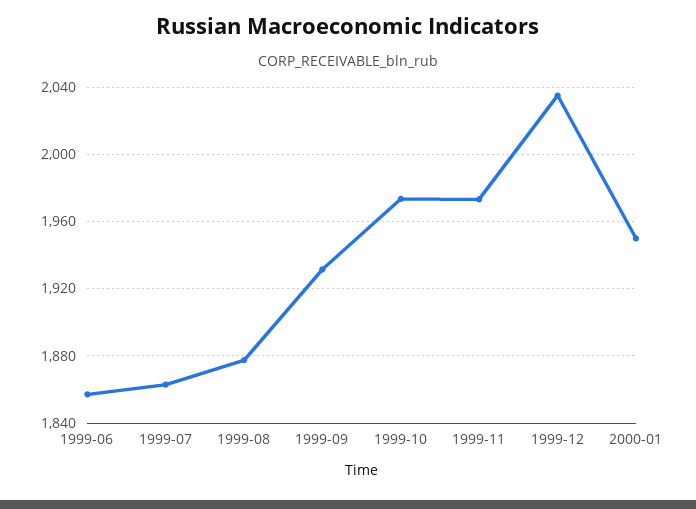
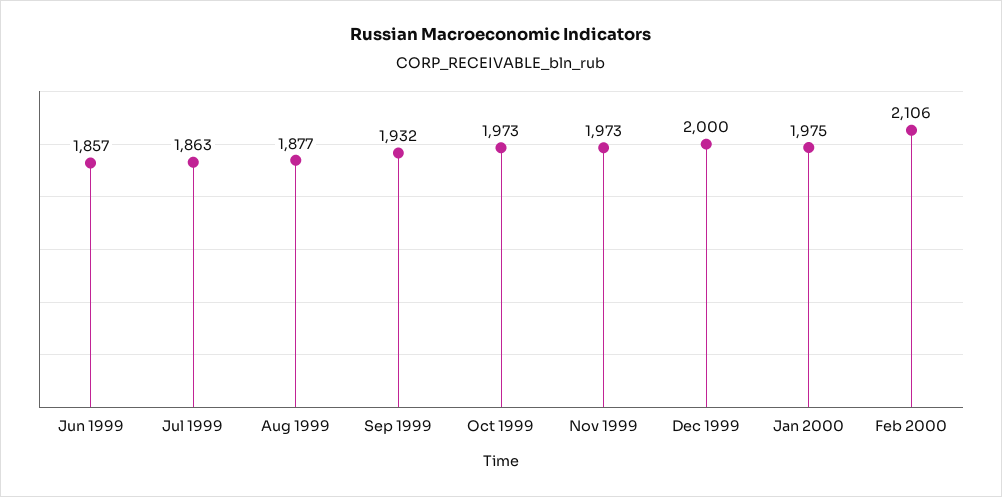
1999-12: 2035 -> 2000
2000-01: 1950 -> 1975
Feb 2000: none -> 2106

